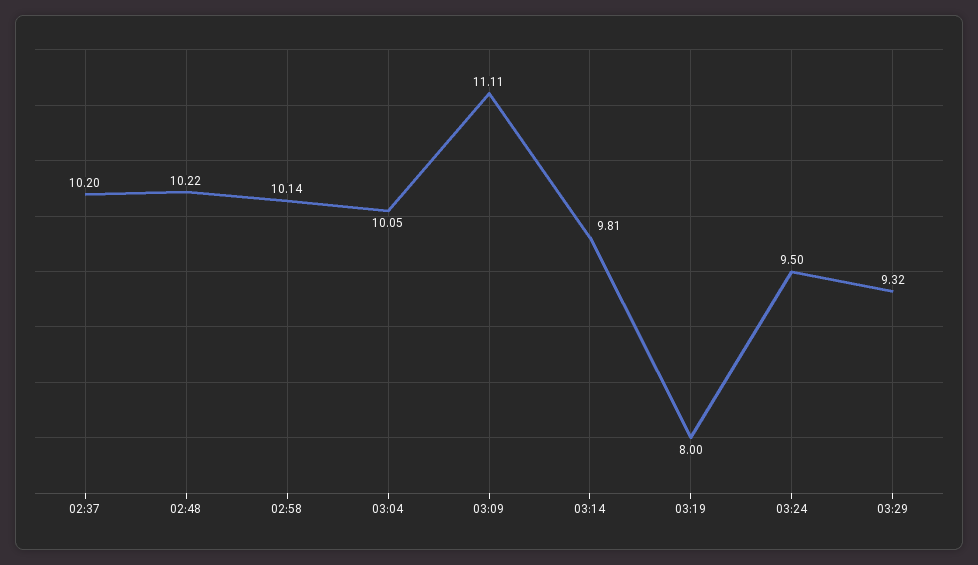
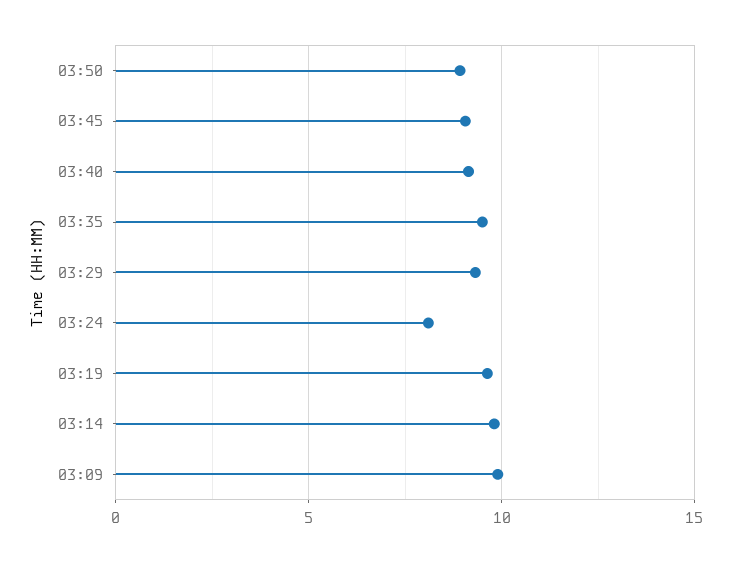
02:37: 10.2 -> none
02:48: 10.22 -> none
02:58: 10.14 -> none
03:04: 10.05 -> none
03:09: 11.11 -> 10
03:19: 8 -> 9.5
03:24: 9.5 -> 8
03:50: none -> 9
03:45: none -> 9
03:40: none -> 9
03:35: none -> 9.5

